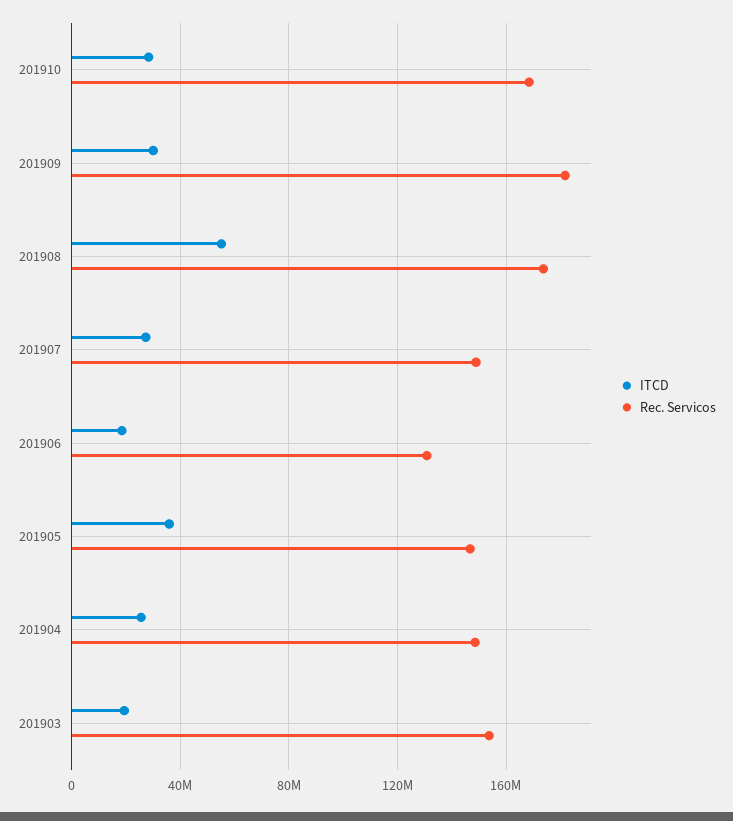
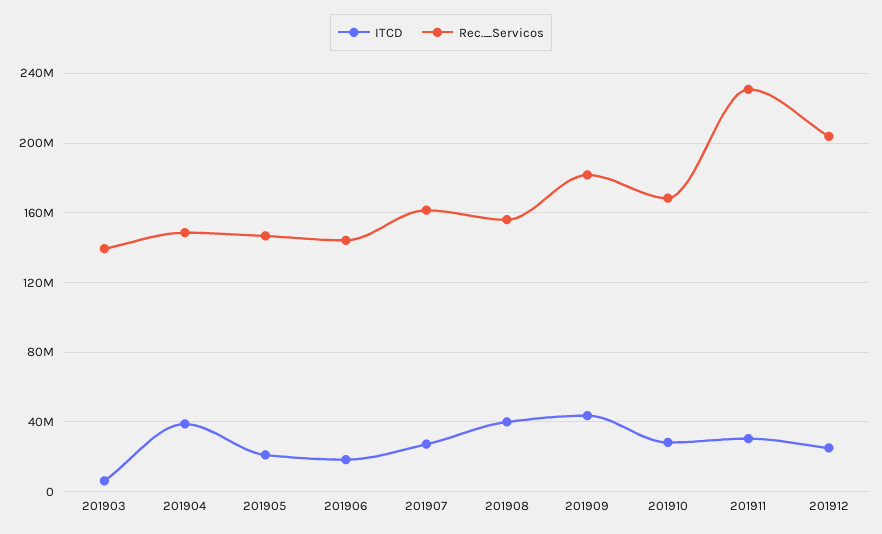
ITCD, 201909: 30000000 -> 45000000
ITCD, 201908: 55000000 -> 40000000
Rec. Servicos, 201908: 175000000 -> 155000000
Rec. Servicos, 201907: 150000000 -> 160000000
Rec. Servicos, 201906: 130000000 -> 145000000
ITCD, 201905: 35000000 -> 20000000
ITCD, 201904: 25000000 -> 40000000
ITCD, 201903: 20000000 -> 5000000
Rec. Servicos, 201903: 155000000 -> 140000000
ITCD, 201911: none -> 30000000
Rec. Servicos, 201911: none -> 230000000
ITCD, 201912: none -> 25000000
Rec. Servicos, 201912: none -> 205000000

